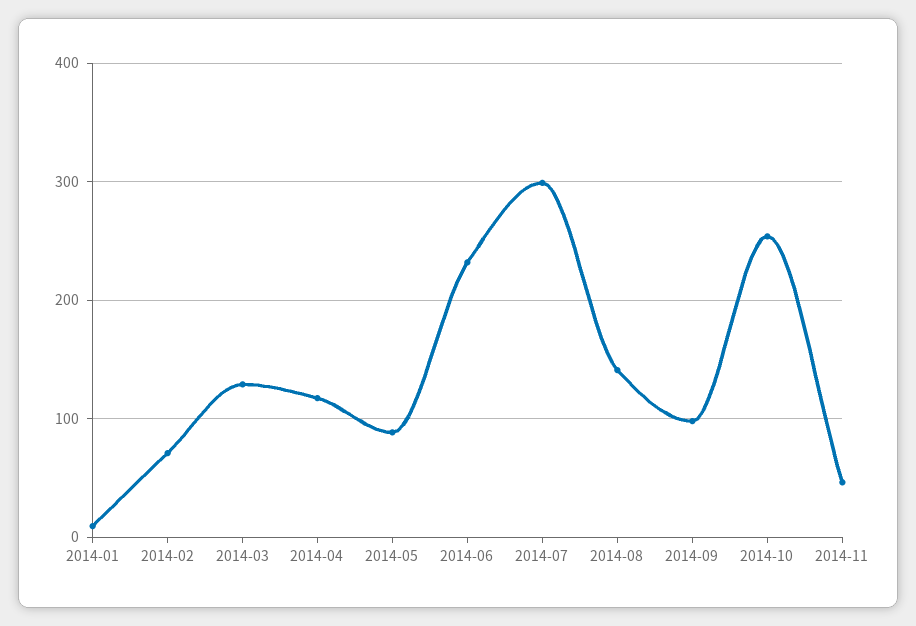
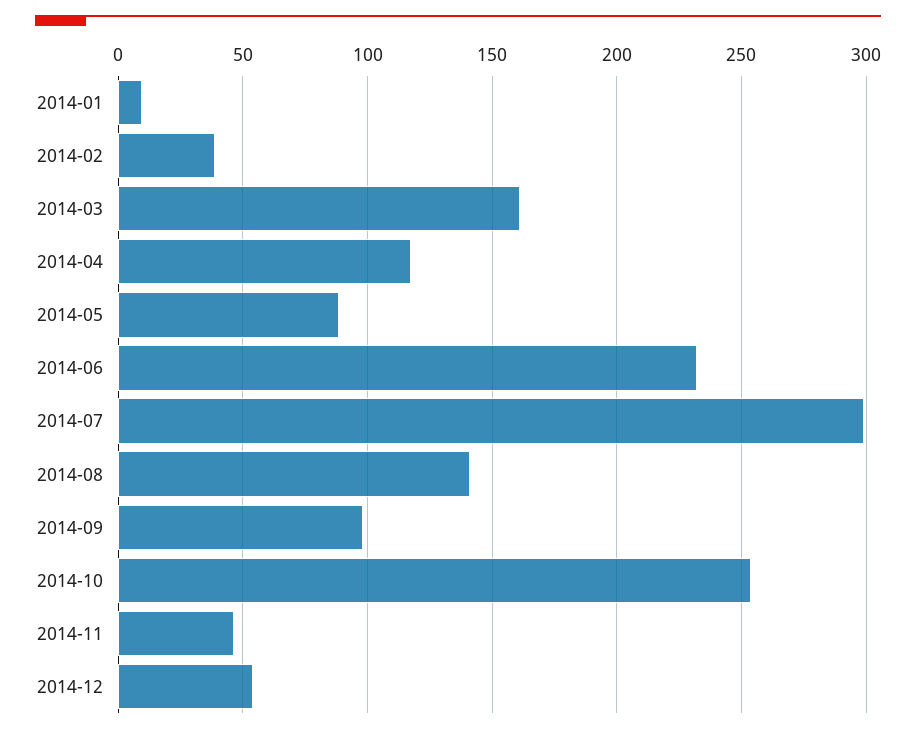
2014-02: 70 -> 40
2014-03: 130 -> 160
2014-12: none -> 55

